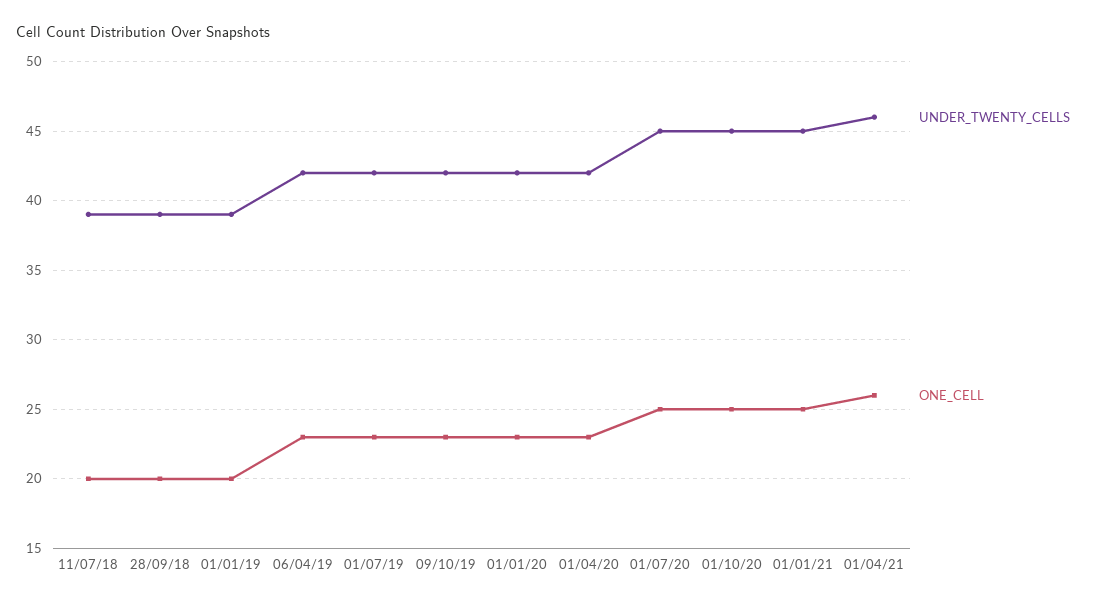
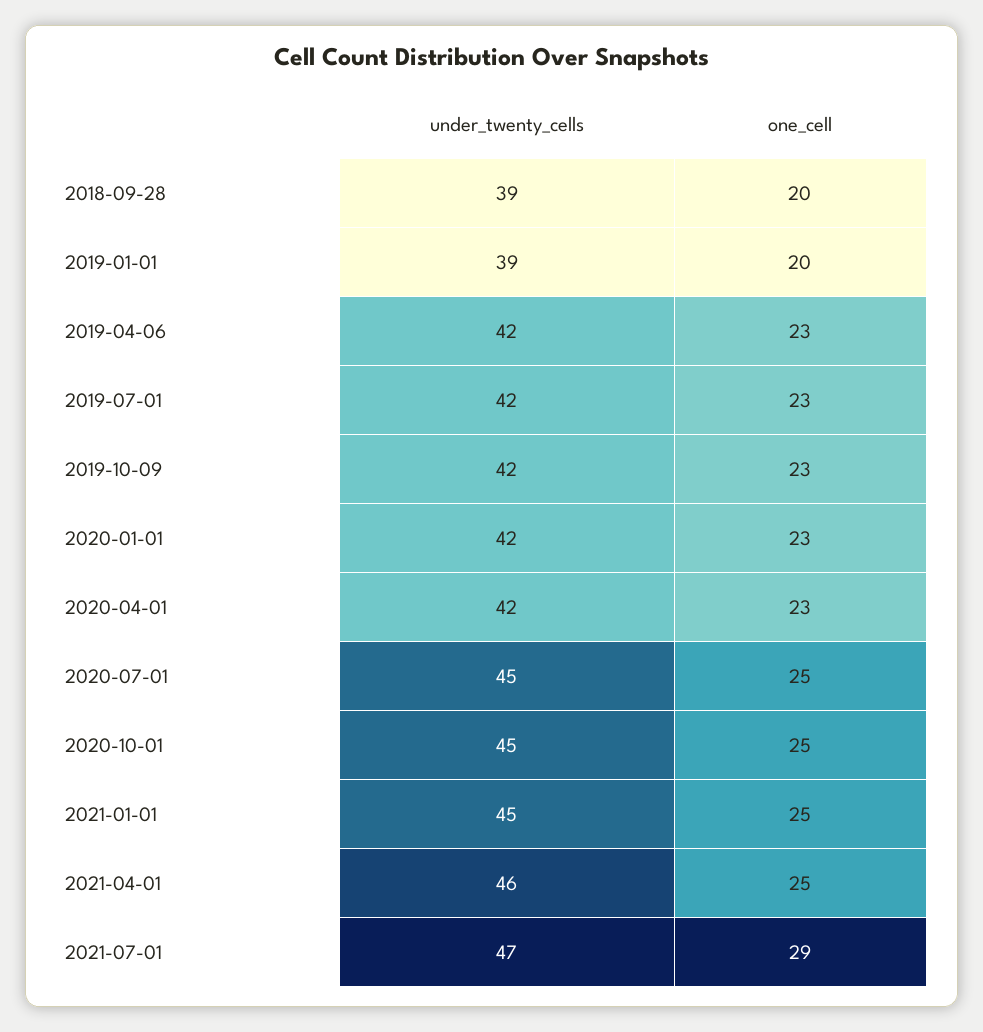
UNDER_TWENTY_CELLS, 11/07/18: 39 -> none
ONE_CELL, 11/07/18: 20 -> none
ONE_CELL, 01/04/21: 26 -> 25
UNDER_TWENTY_CELLS, 2021-07-01: none -> 47
ONE_CELL, 2021-07-01: none -> 29

